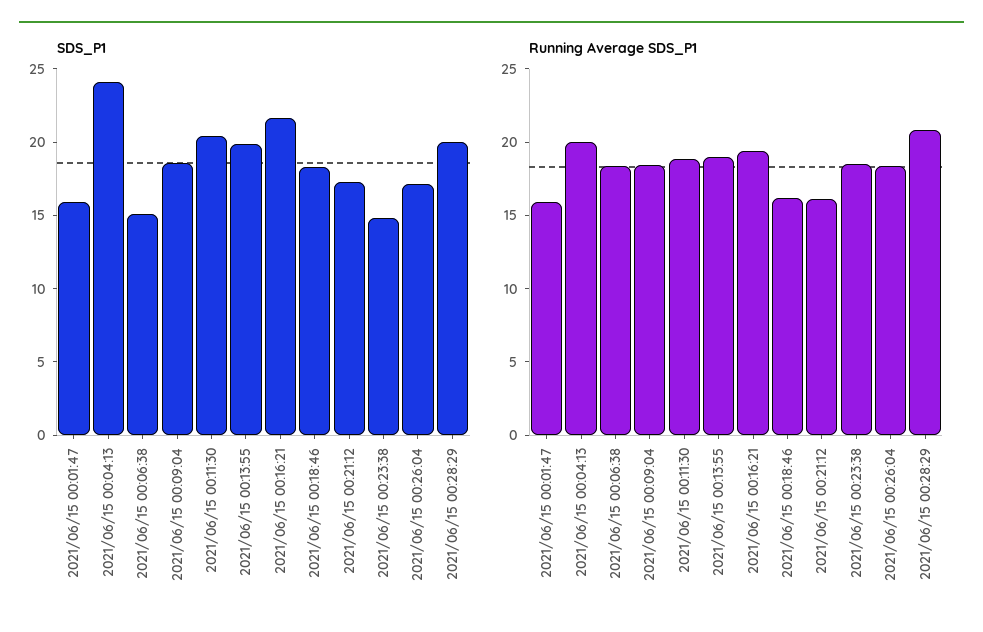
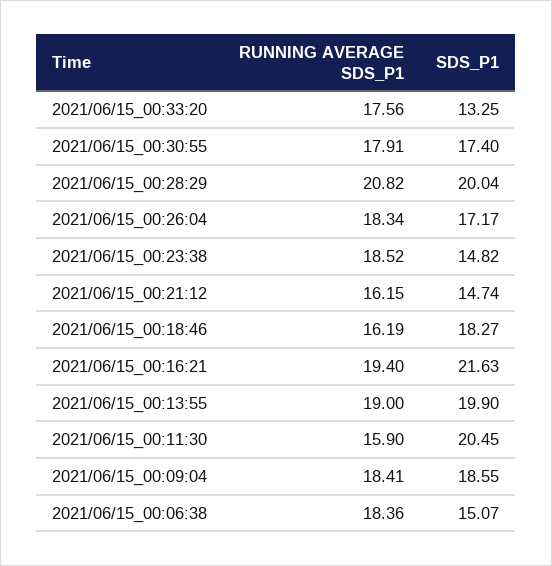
SDS_P1, 2021/06/15 00:01:47: 16 -> none
SDS_P1, 2021/06/15 00:04:13: 24 -> none
SDS_P1, 2021/06/15 00:21:12: 17 -> 14.74
Running Average SDS_P1, 2021/06/15 00:01:47: 16 -> none
Running Average SDS_P1, 2021/06/15 00:04:13: 20 -> none
Running Average SDS_P1, 2021/06/15 00:11:30: 19 -> 15.9
Running Average SDS_P1, 2021/06/15_00:33:20: none -> 17.56
SDS_P1, 2021/06/15_00:33:20: none -> 13.25
Running Average SDS_P1, 2021/06/15_00:30:55: none -> 17.91
SDS_P1, 2021/06/15_00:30:55: none -> 17.4

